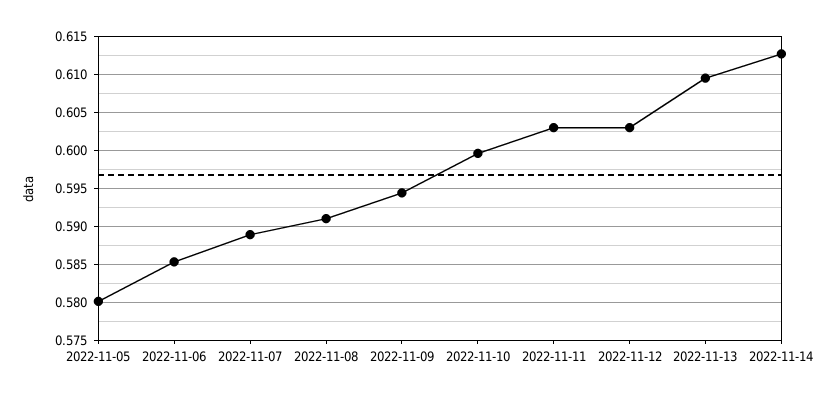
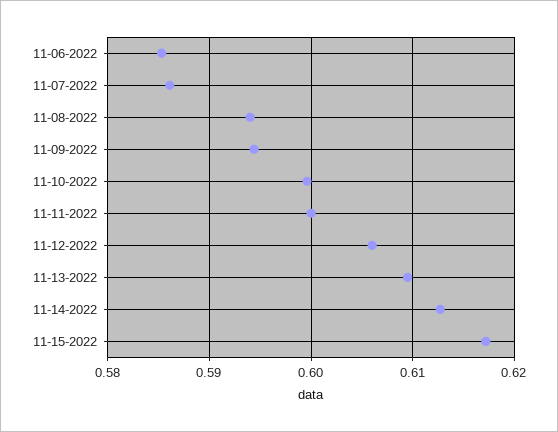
2022-11-05: 0.58 -> none
2022-11-07: 0.589 -> 0.586
2022-11-08: 0.591 -> 0.594
2022-11-11: 0.603 -> 0.6
2022-11-12: 0.603 -> 0.606
11-15-2022: none -> 0.617

